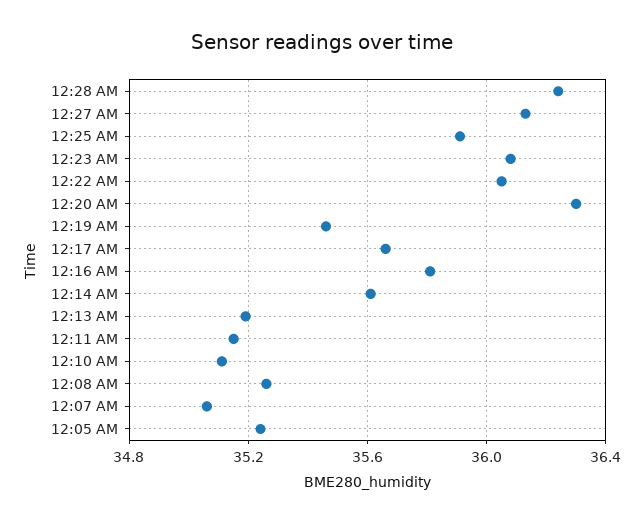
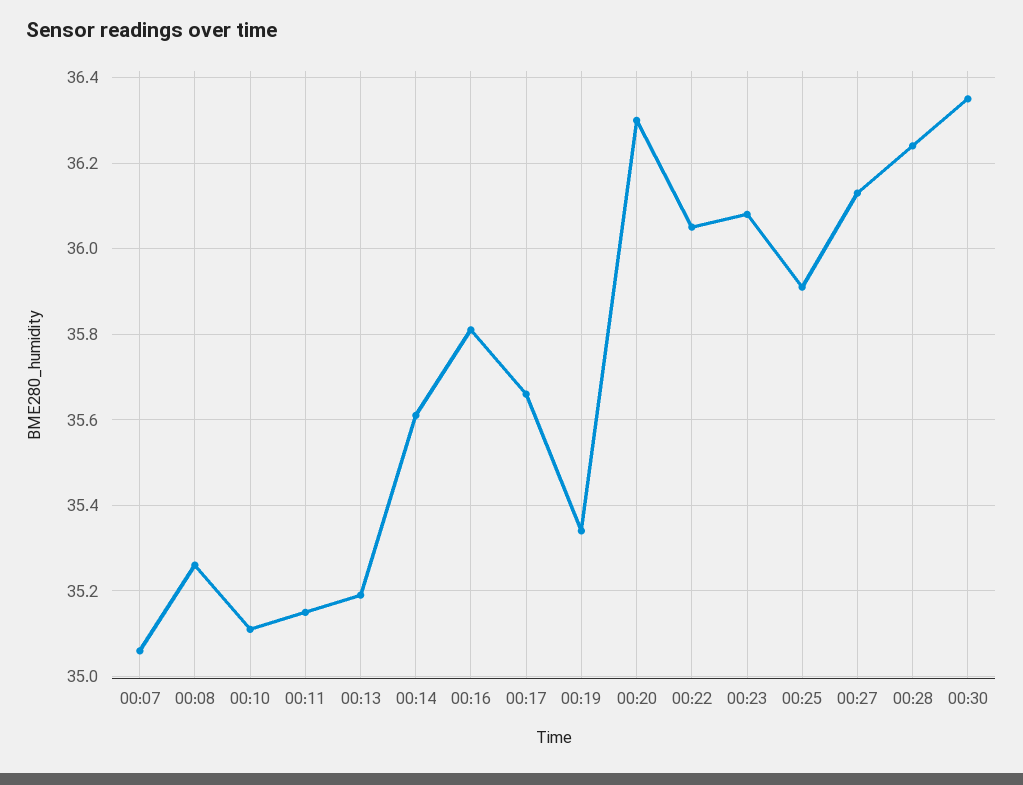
12:19 AM: 35.45 -> 35.35
12:05 AM: 35.25 -> none
00:30: none -> 36.35

